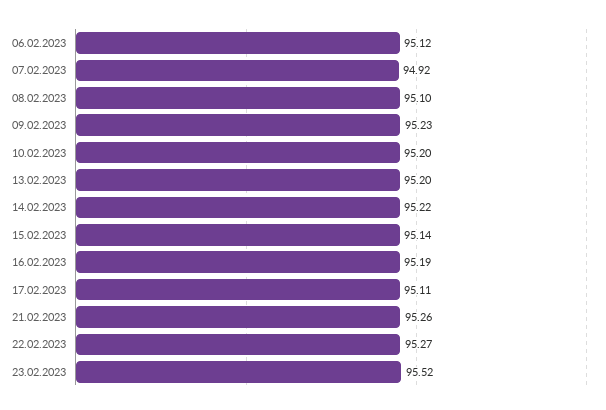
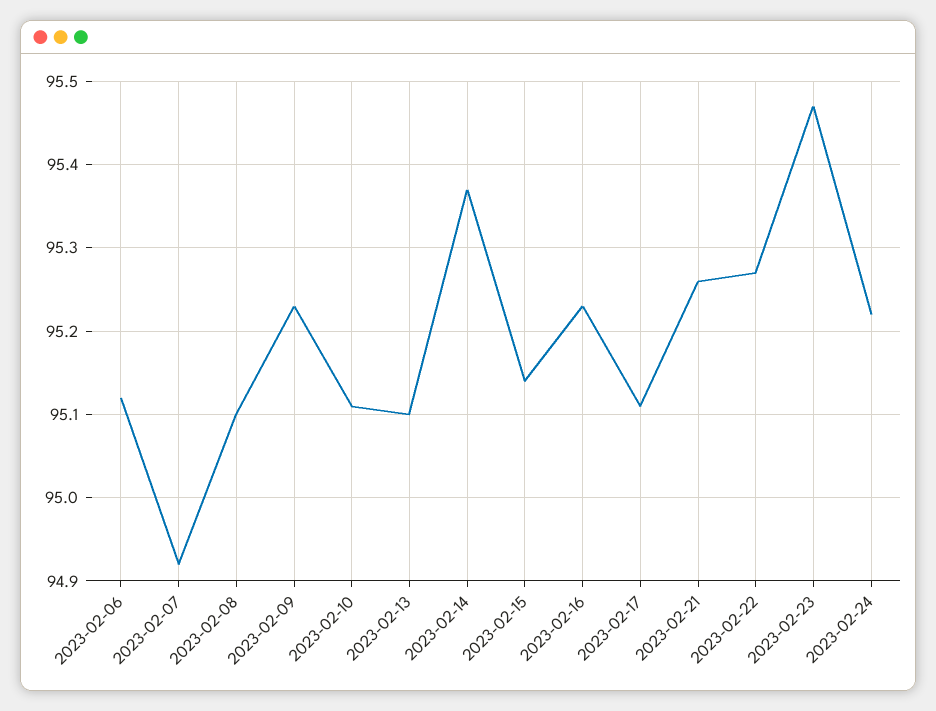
10.02.2023: 95.2 -> 95.11
13.02.2023: 95.2 -> 95.1
14.02.2023: 95.22 -> 95.37
16.02.2023: 95.19 -> 95.23
23.02.2023: 95.52 -> 95.47
2023-02-24: none -> 95.22

